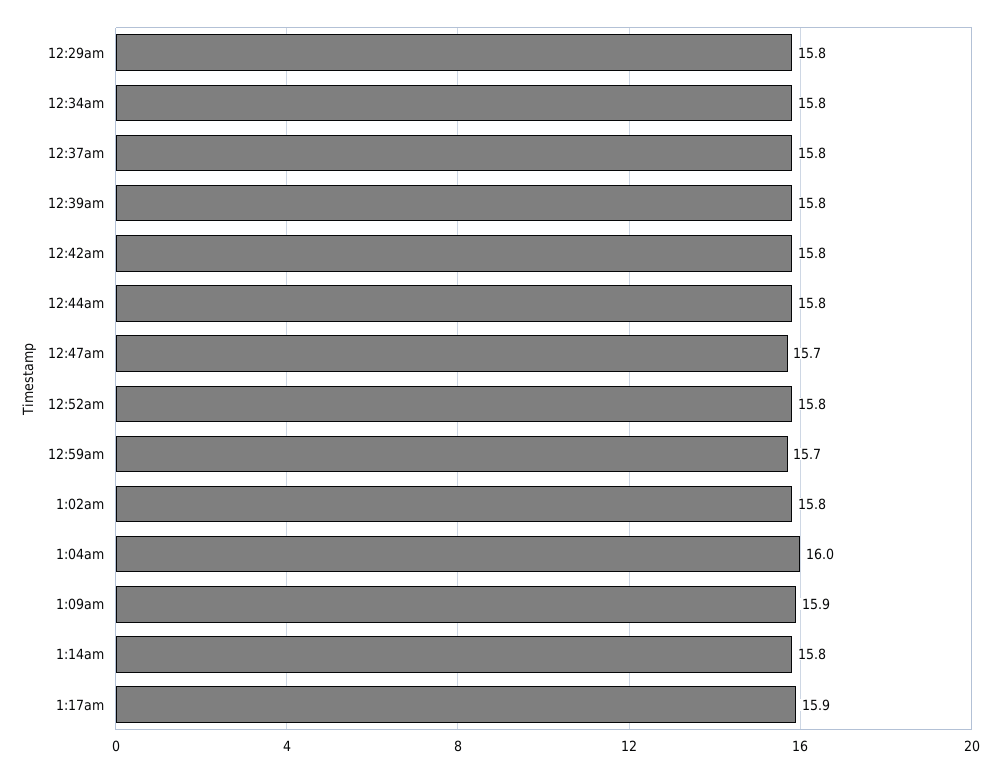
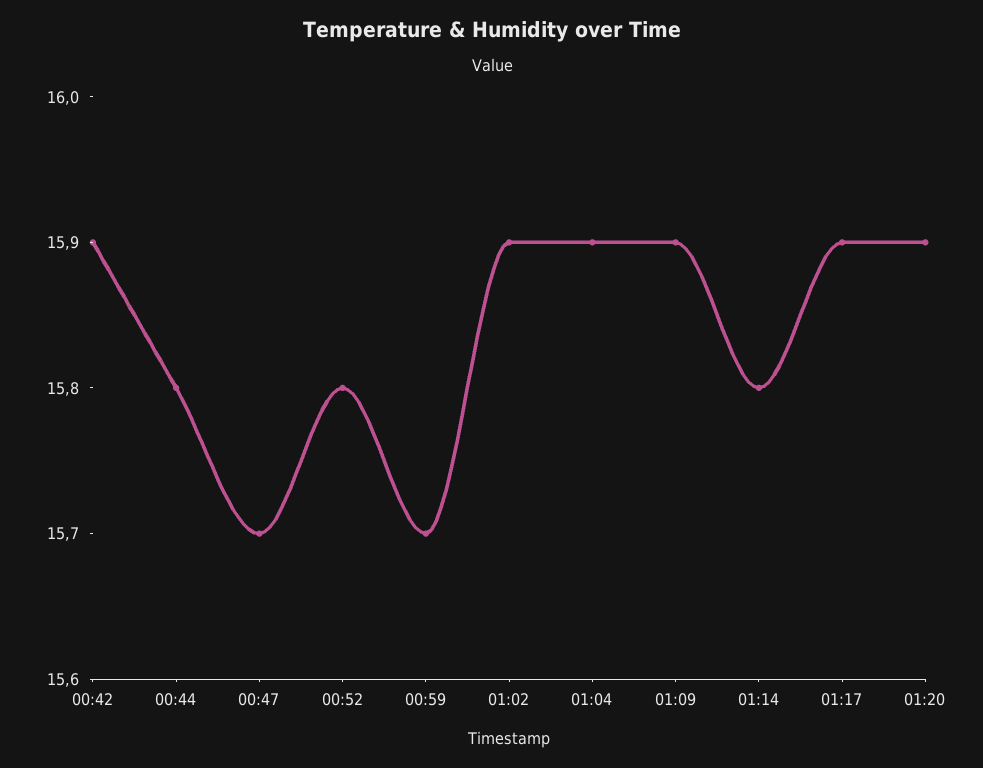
12:29am: 15.8 -> none
12:34am: 15.8 -> none
12:37am: 15.8 -> none
12:39am: 15.8 -> none
12:42am: 15.8 -> 15.9
1:02am: 15.8 -> 15.9
1:04am: 16 -> 15.9
01:20: none -> 15.9

